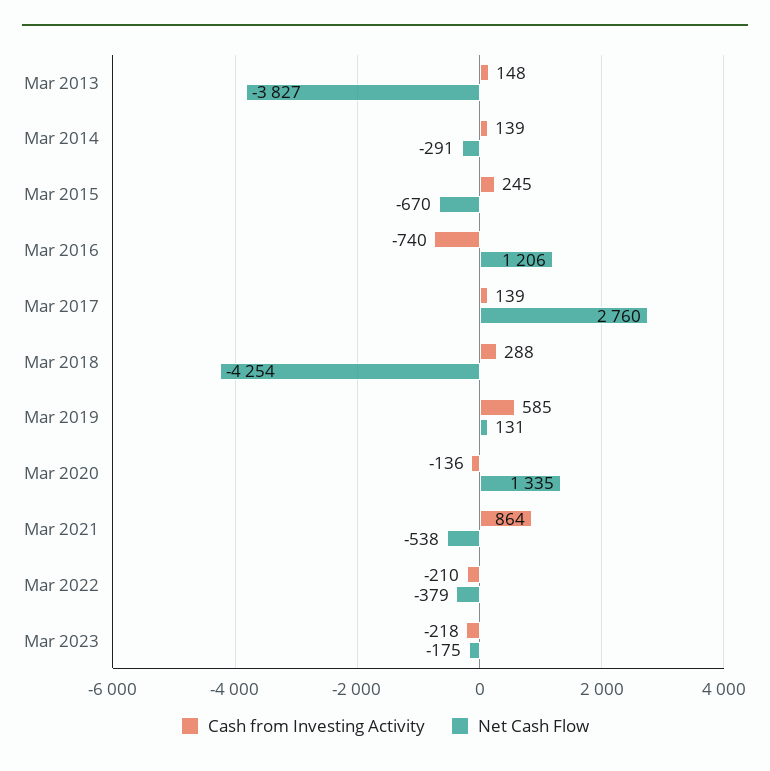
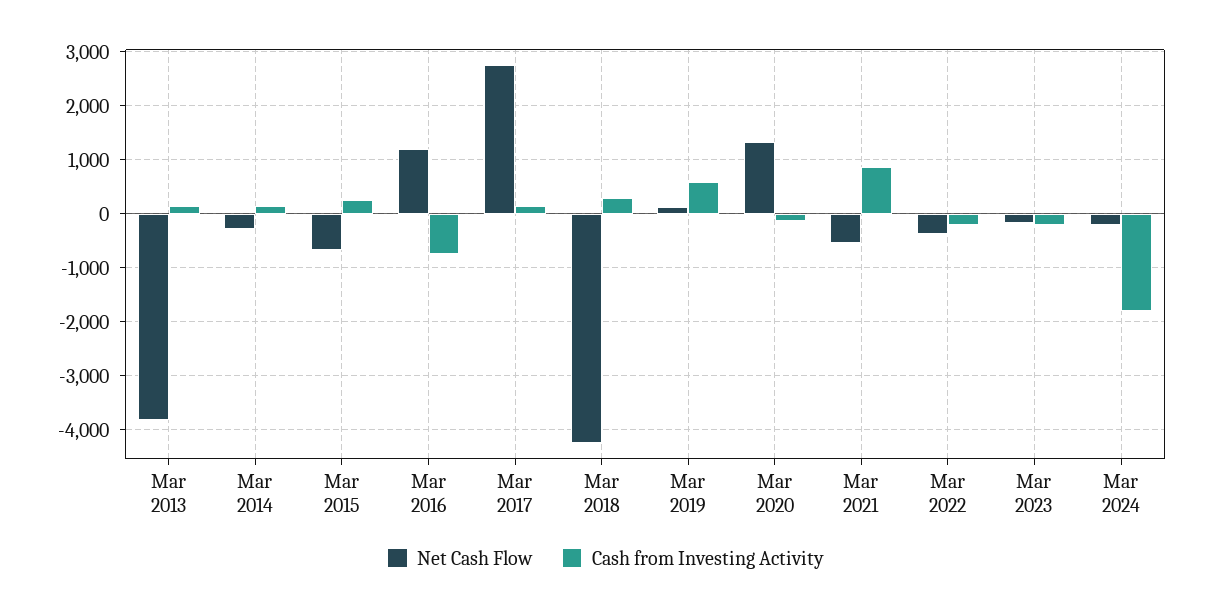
Net Cash Flow, Mar 2024: none -> -200
Cash from Investing Activity, Mar 2024: none -> -1800

